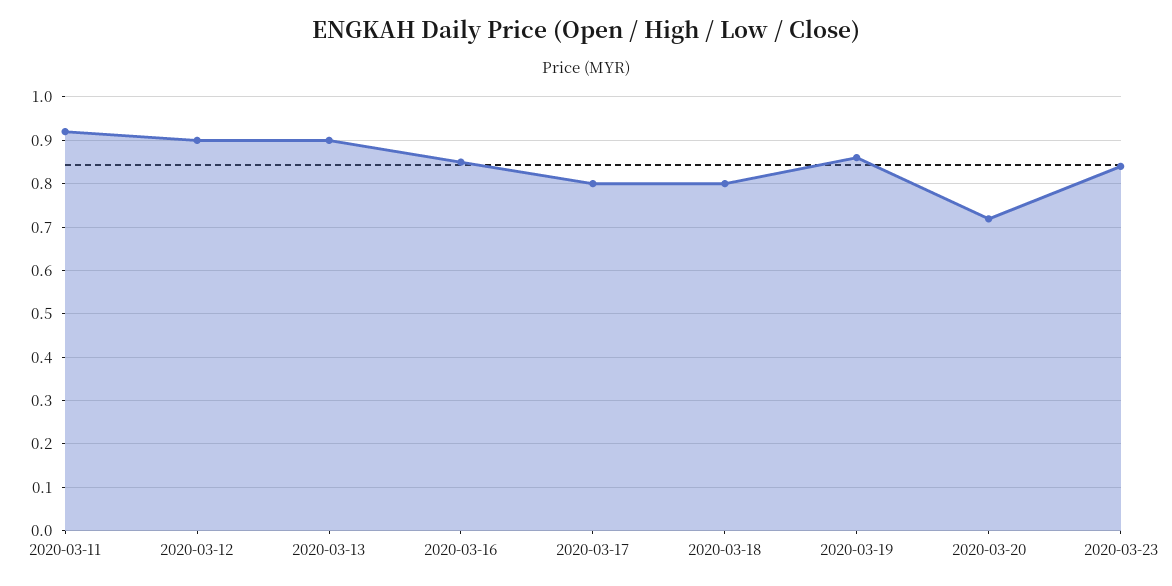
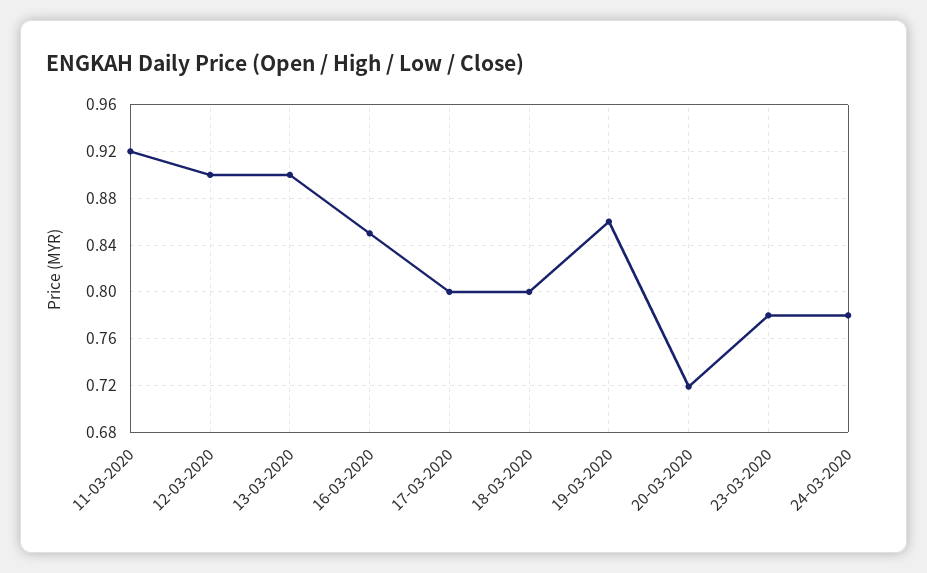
2020-03-23: 0.84 -> 0.78
24-03-2020: none -> 0.78

